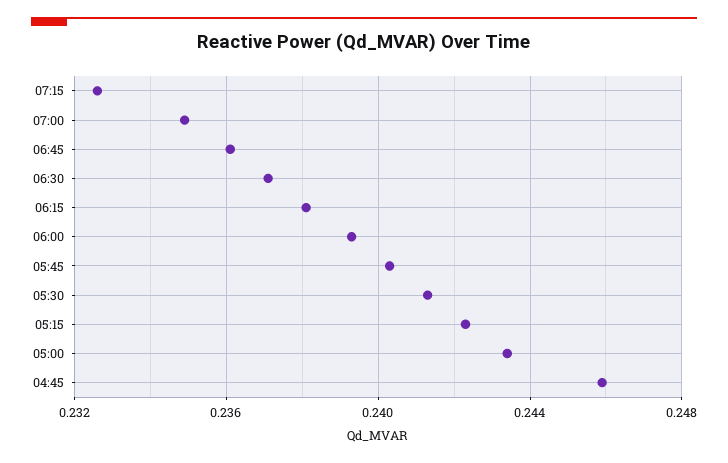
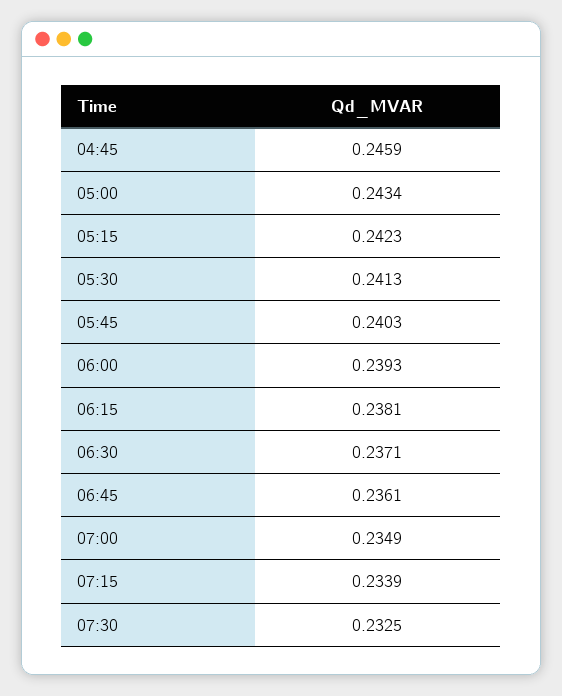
07:15: 0.2325 -> 0.2339
07:30: none -> 0.2325

